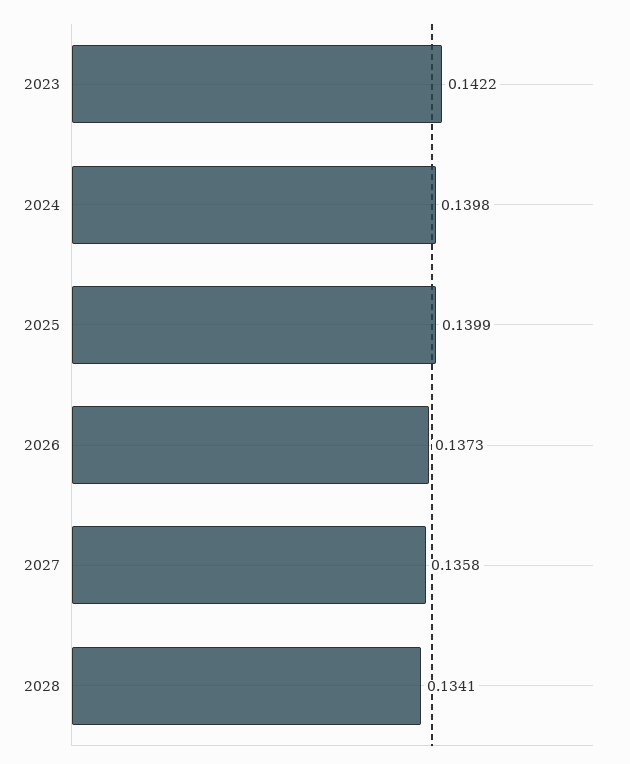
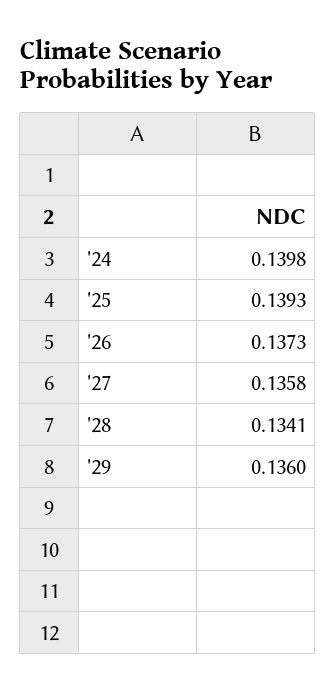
2023: 0.1422 -> none
2025: 0.1399 -> 0.1393
'29: none -> 0.136

